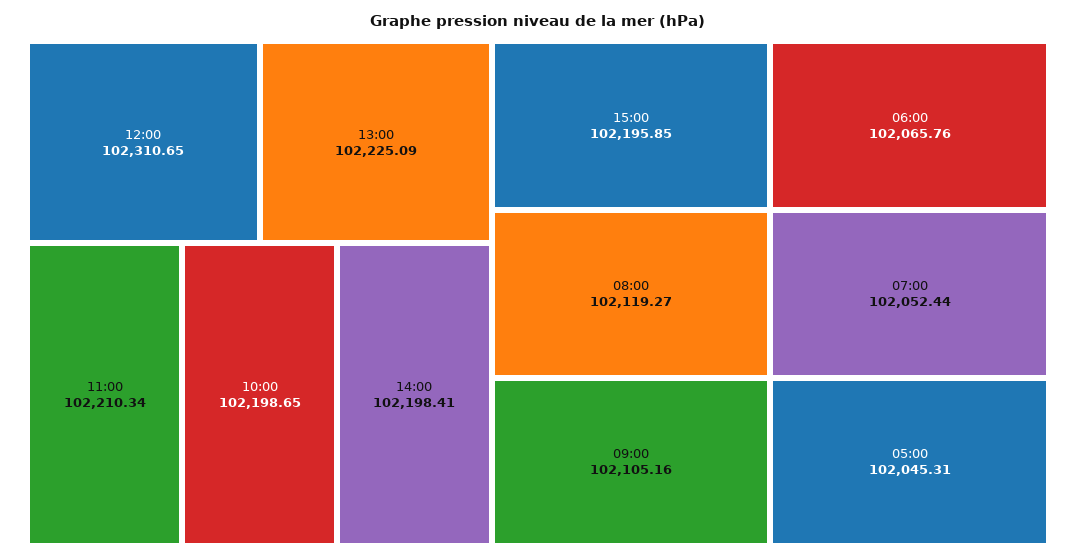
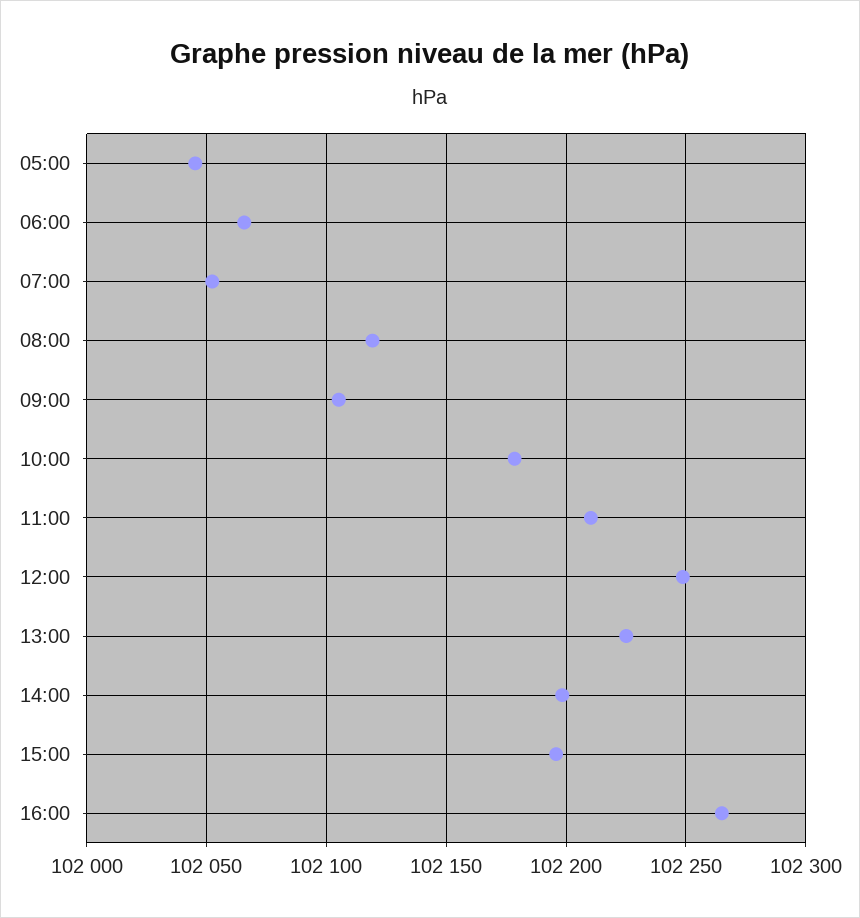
12:00: 102310.65 -> 102250
10:00: 102198.65 -> 102180
16:00: none -> 102265

